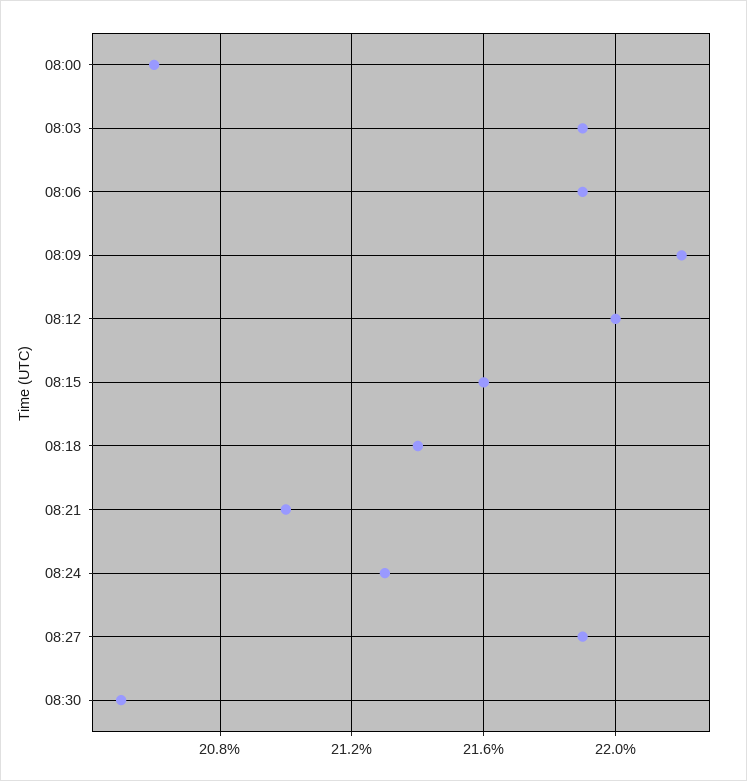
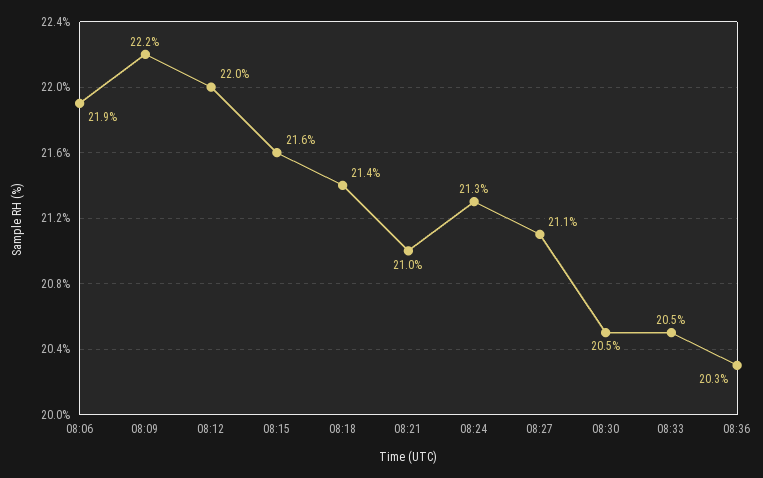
08:00: 20.6 -> none
08:03: 21.9 -> none
08:27: 21.9 -> 21.1
08:33: none -> 20.5
08:36: none -> 20.3

